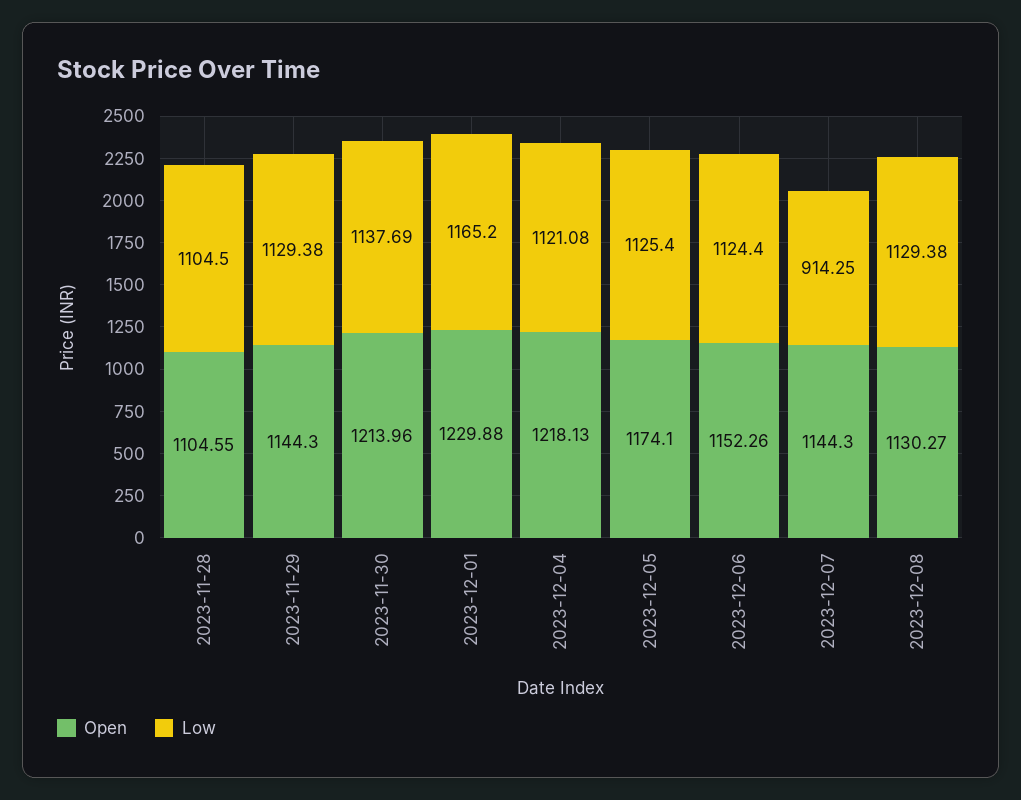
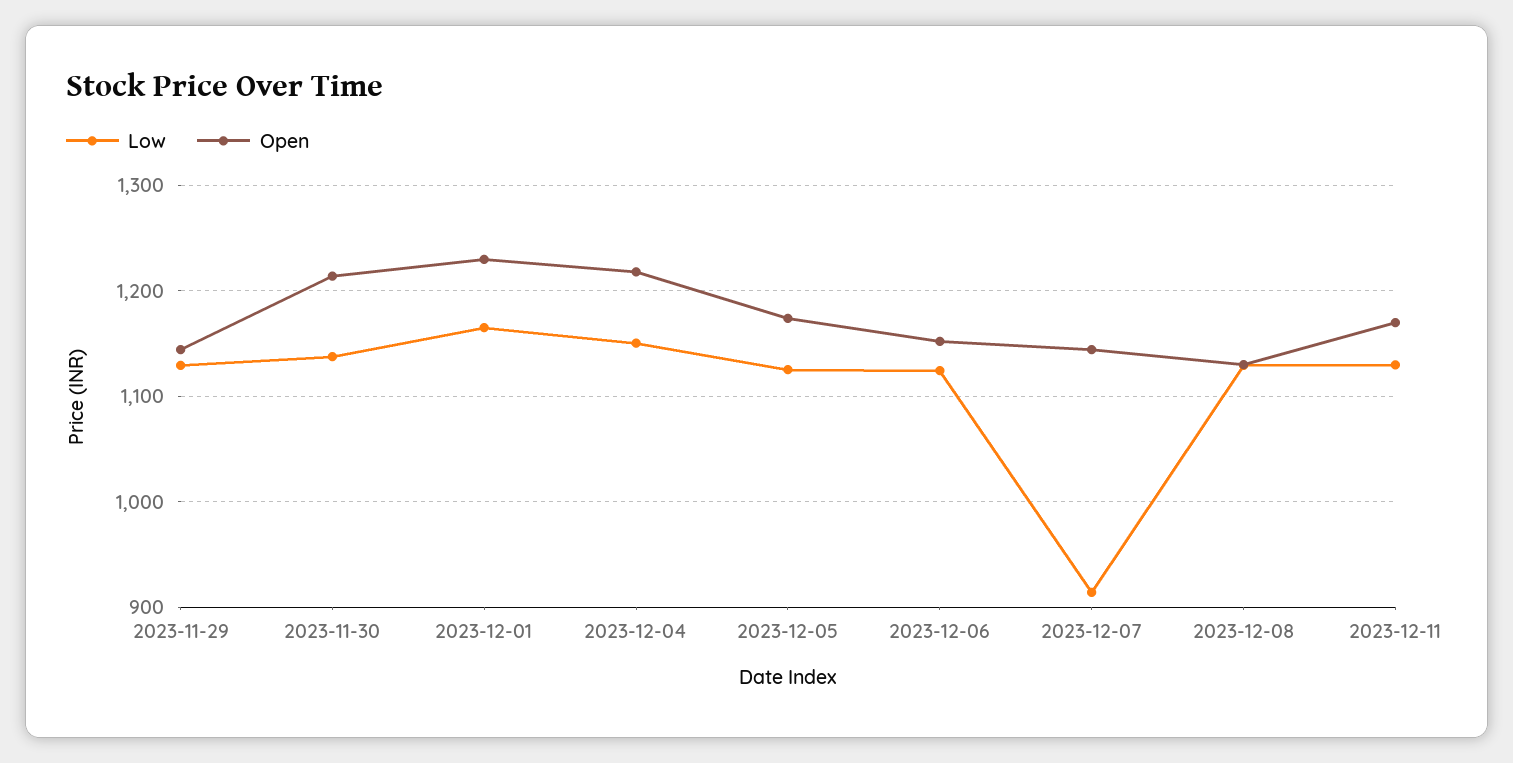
Open, 2023-11-28: 1104.55 -> none
Low, 2023-11-28: 1104.5 -> none
Low, 2023-12-04: 1121.08 -> 1150
Low, 2023-12-11: none -> 1130
Open, 2023-12-11: none -> 1170

